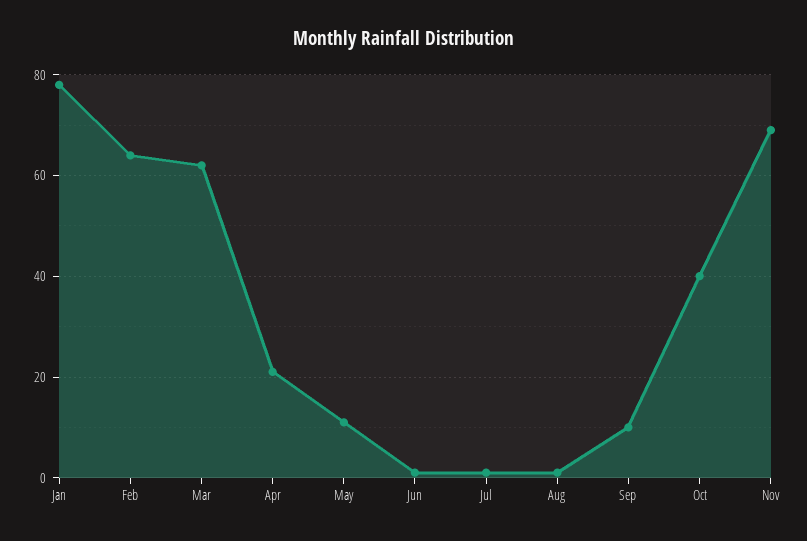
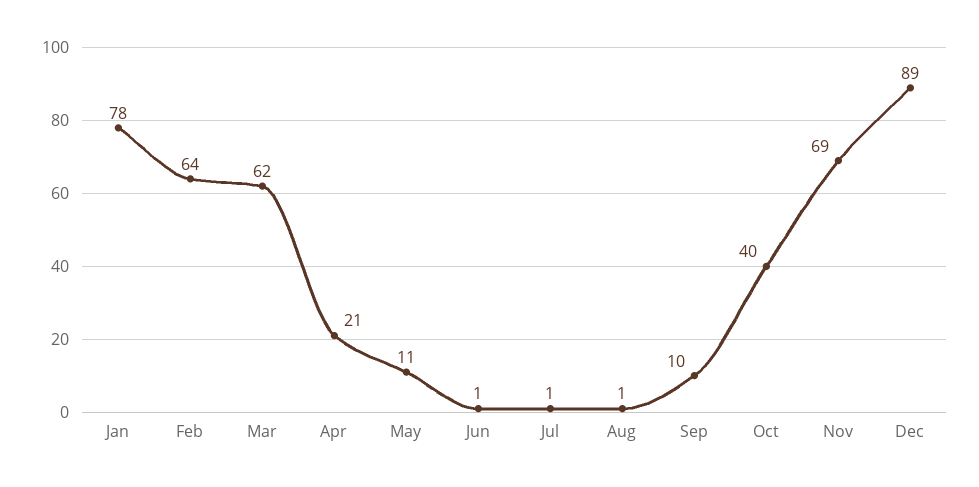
Dec: none -> 89

